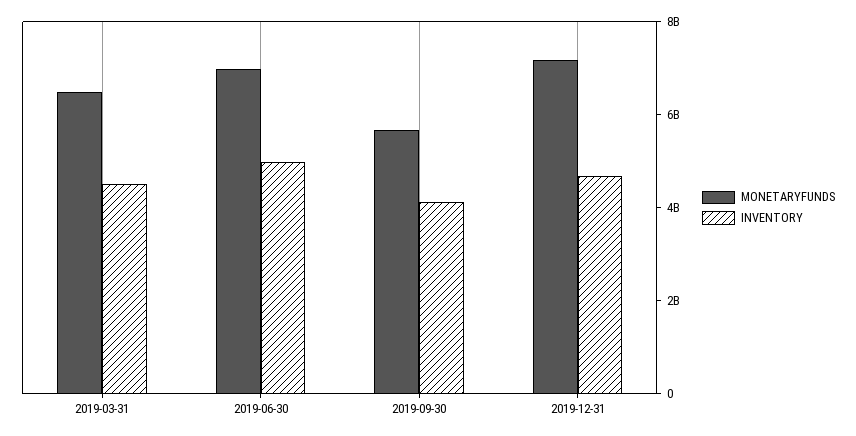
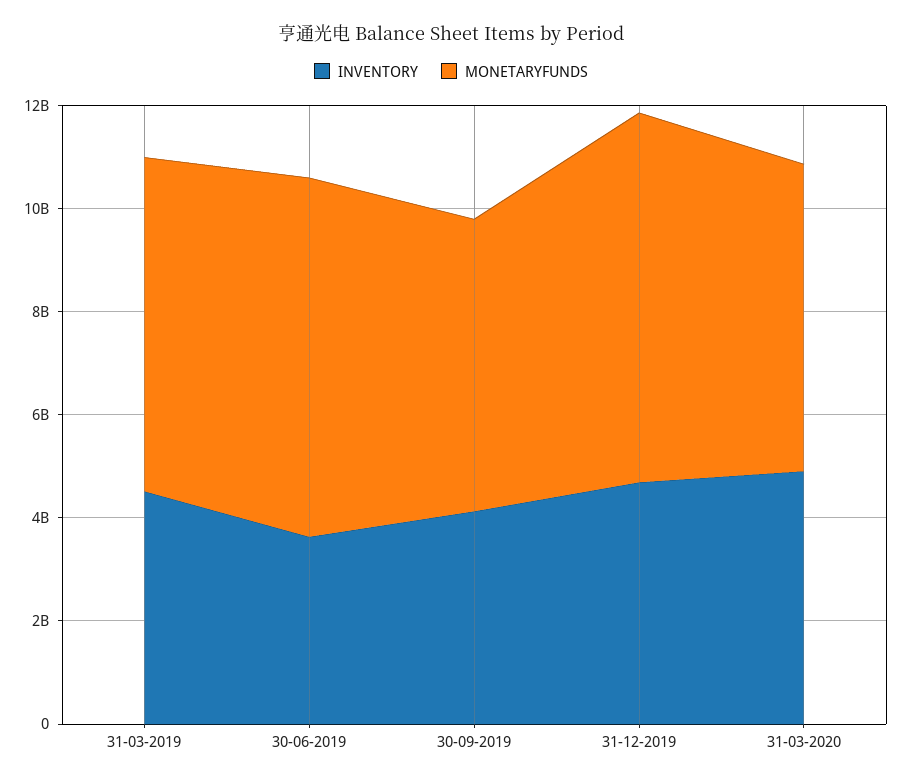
INVENTORY, 2019-06-30: 5000000000 -> 3500000000
INVENTORY, 31-03-2020: none -> 5000000000
MONETARYFUNDS, 31-03-2020: none -> 6000000000

